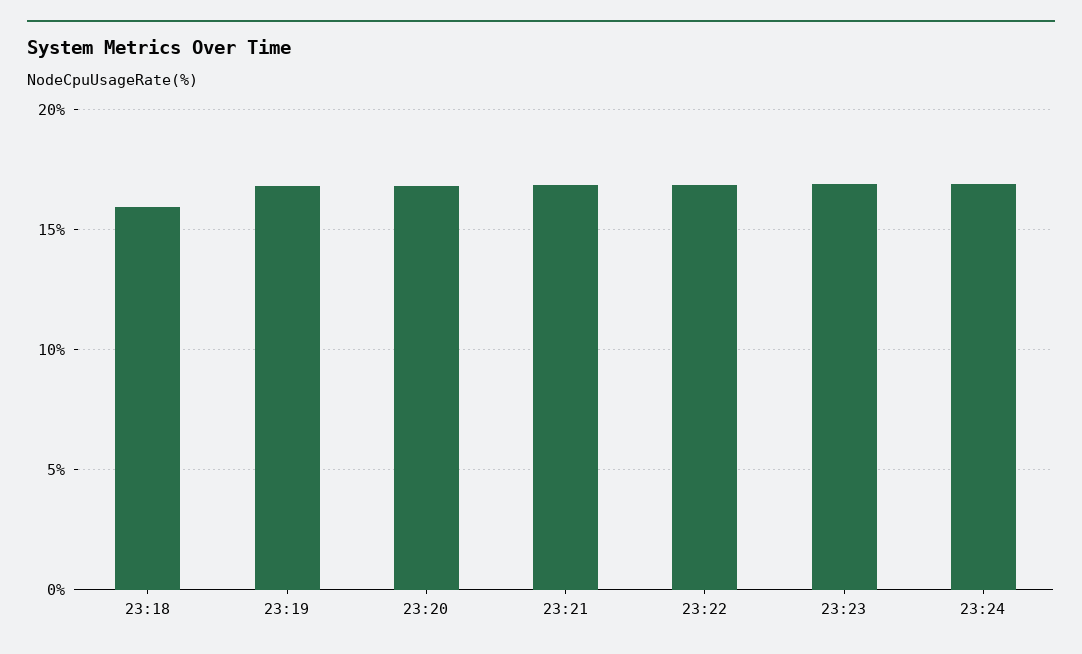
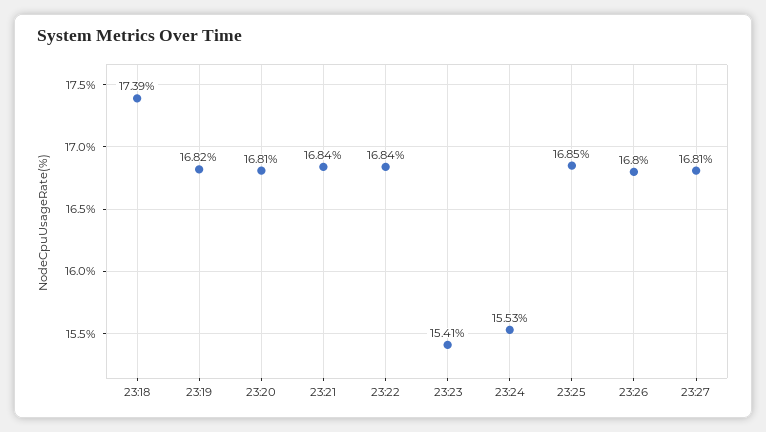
23:18: 16 -> 17.39
23:23: 17 -> 15.41
23:24: 17 -> 15.53
23:25: none -> 16.85
23:26: none -> 16.8
23:27: none -> 16.81

